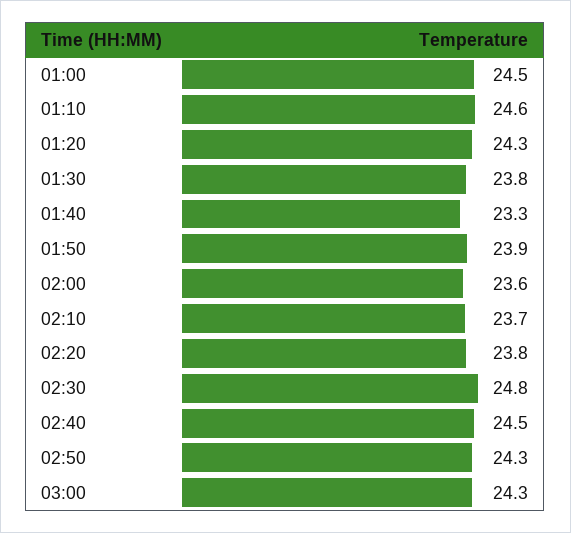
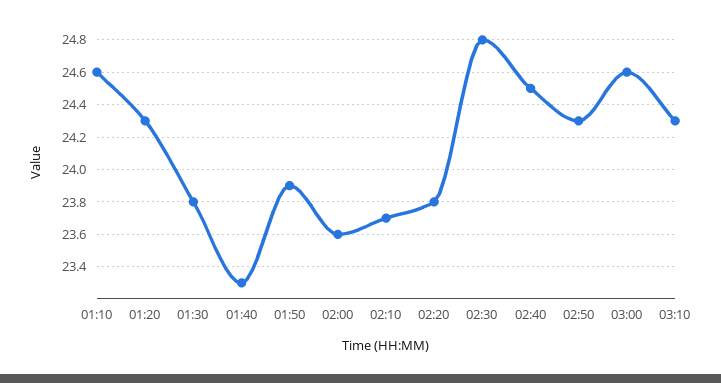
01:00: 24.5 -> none
03:00: 24.3 -> 24.6
03:10: none -> 24.3

